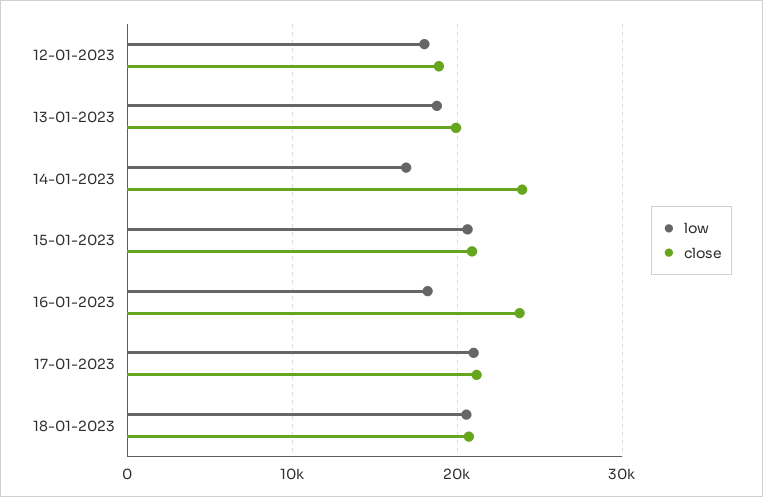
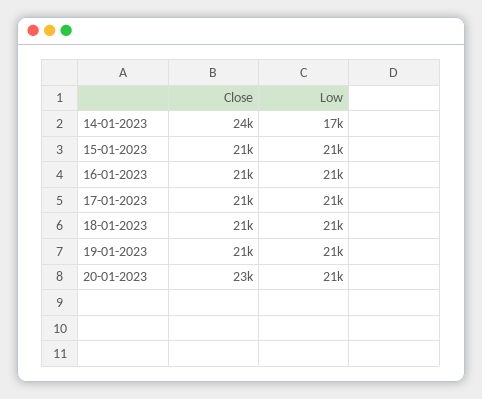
low, 12-01-2023: 18000 -> none
close, 12-01-2023: 19000 -> none
low, 13-01-2023: 19000 -> none
close, 13-01-2023: 20000 -> none
low, 16-01-2023: 18000 -> 21000
close, 16-01-2023: 24000 -> 21000
close, 19-01-2023: none -> 21000
low, 19-01-2023: none -> 21000
close, 20-01-2023: none -> 23000
low, 20-01-2023: none -> 21000

